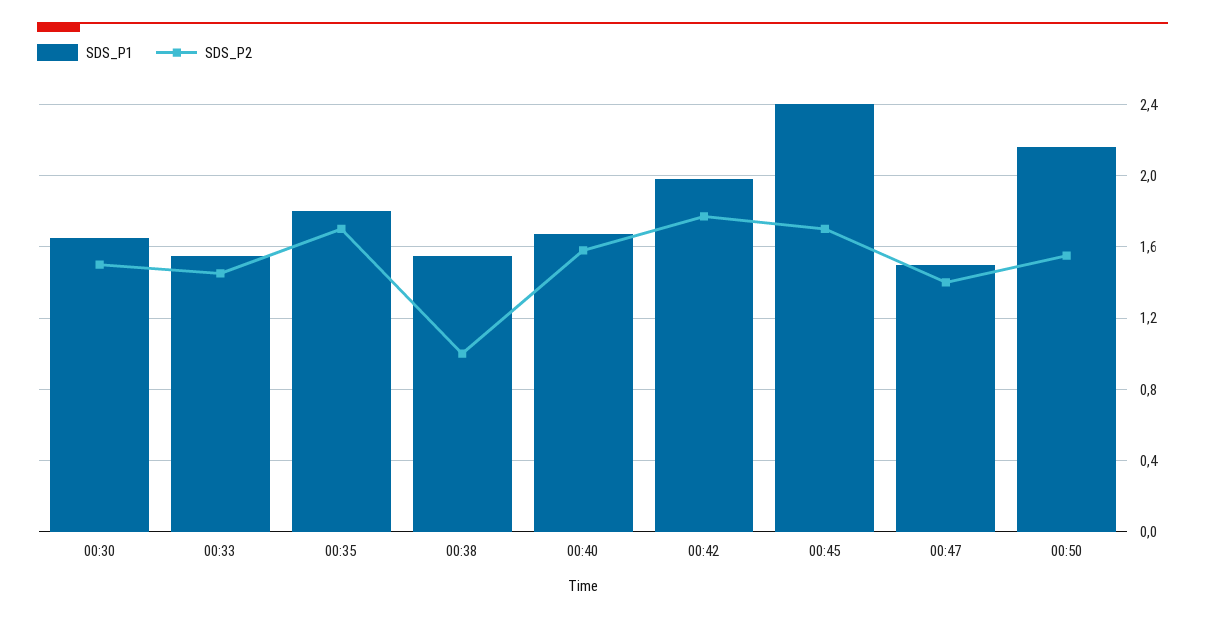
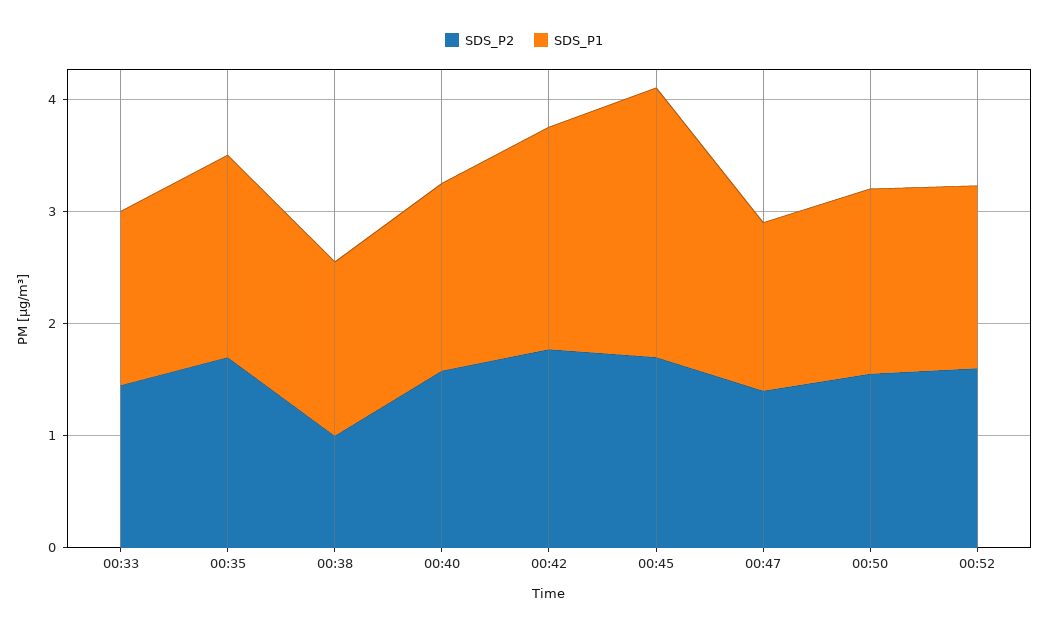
SDS_P1, 00:30: 1.65 -> none
SDS_P2, 00:30: 1.5 -> none
SDS_P1, 00:50: 2.15 -> 1.6
SDS_P2, 00:52: none -> 1.6
SDS_P1, 00:52: none -> 1.6

